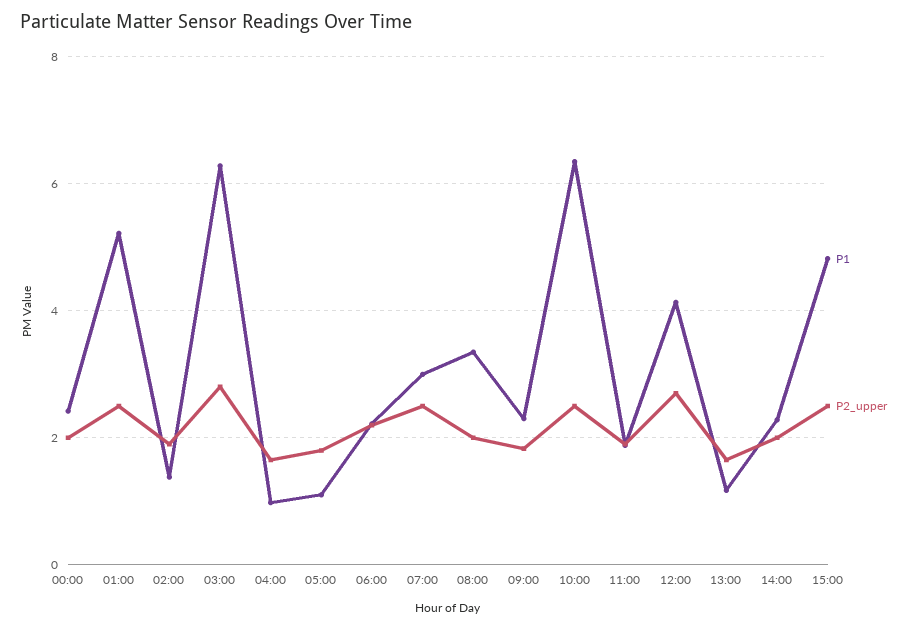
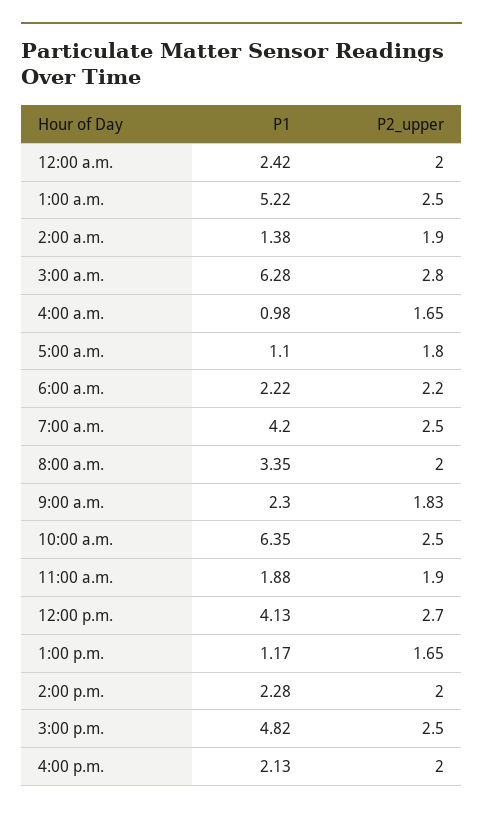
P1, 07:00: 3 -> 4.2
P1, 4:00 p.m.: none -> 2.13
P2_upper, 4:00 p.m.: none -> 2

